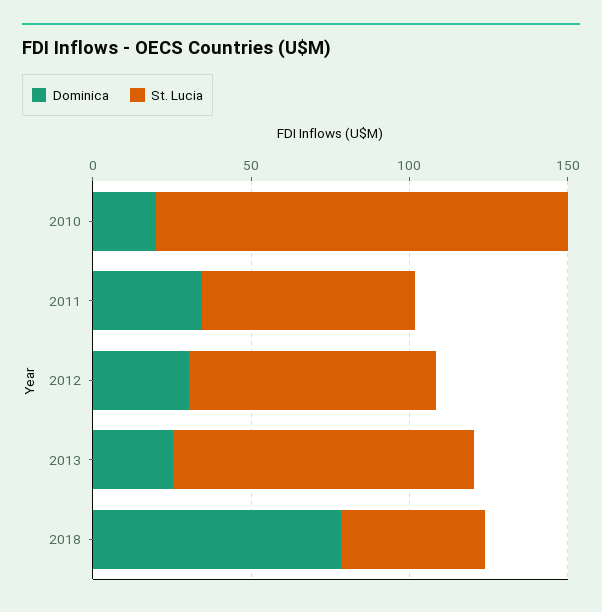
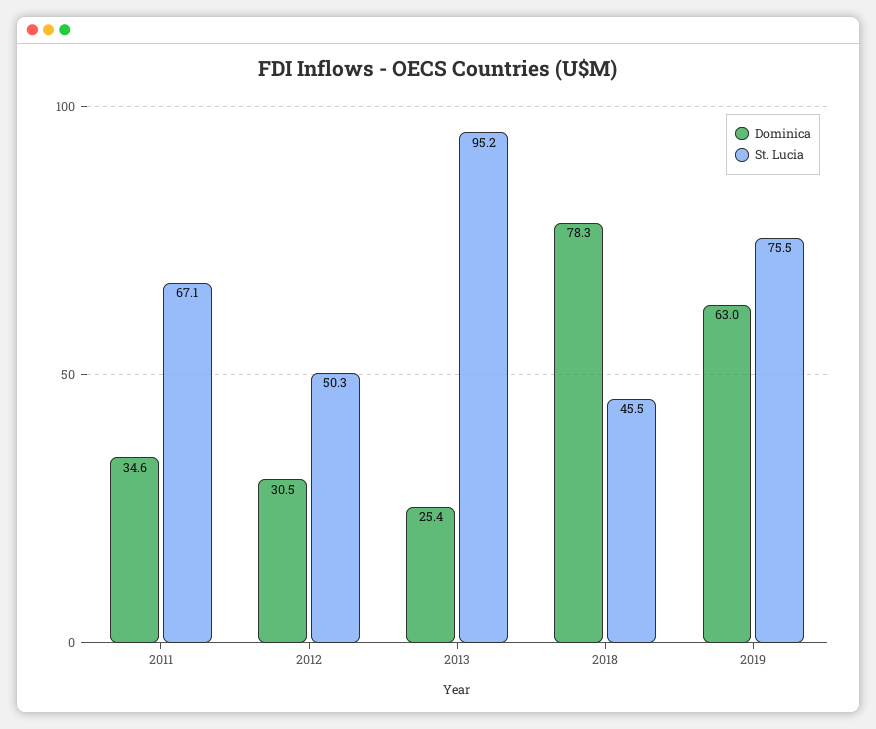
Dominica, 2010: 20 -> none
St. Lucia, 2010: 130 -> none
St. Lucia, 2012: 80 -> 50.3
Dominica, 2019: none -> 63
St. Lucia, 2019: none -> 75.5

